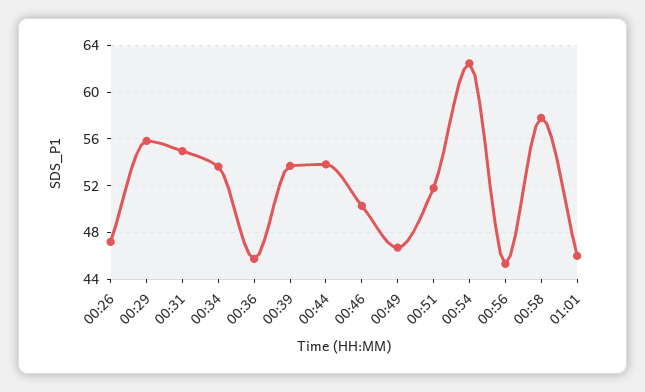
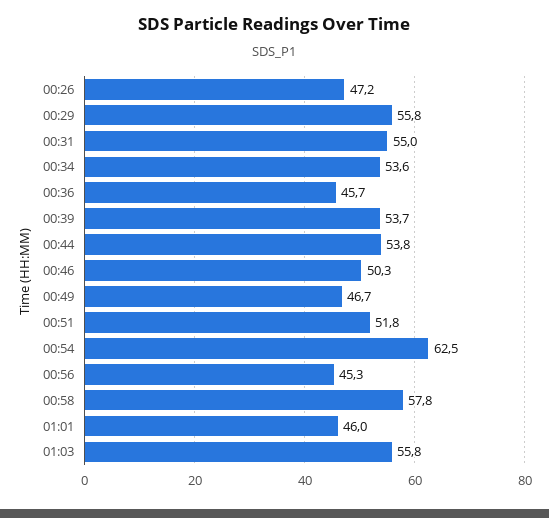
01:03: none -> 55.8

